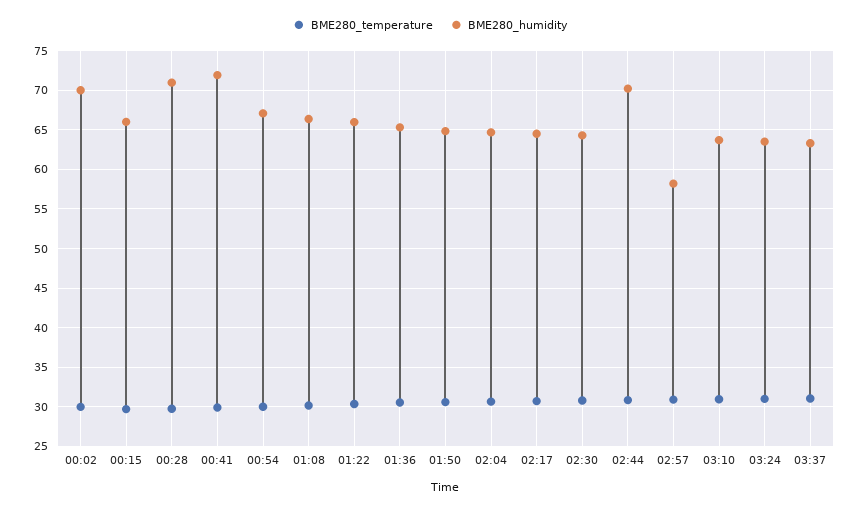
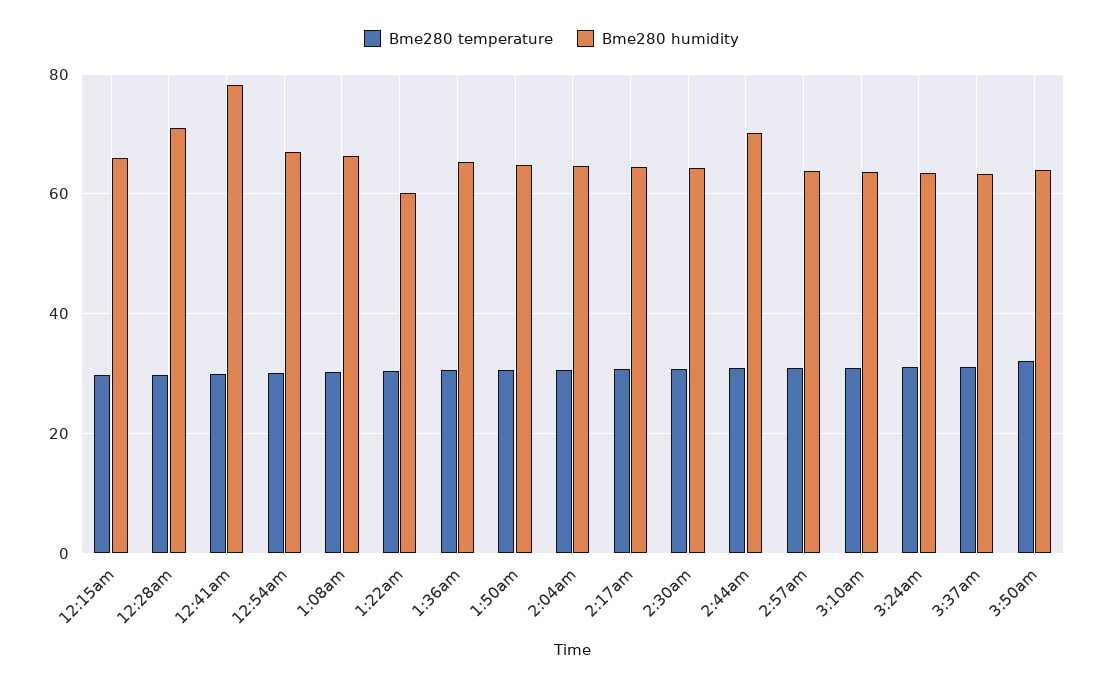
BME280_temperature, 00:02: 30 -> none
BME280_humidity, 00:02: 70 -> none
BME280_humidity, 00:41: 72 -> 78
BME280_humidity, 01:22: 66 -> 60
BME280_humidity, 02:57: 58 -> 64
BME280_temperature, 3:50am: none -> 32
BME280_humidity, 3:50am: none -> 64

